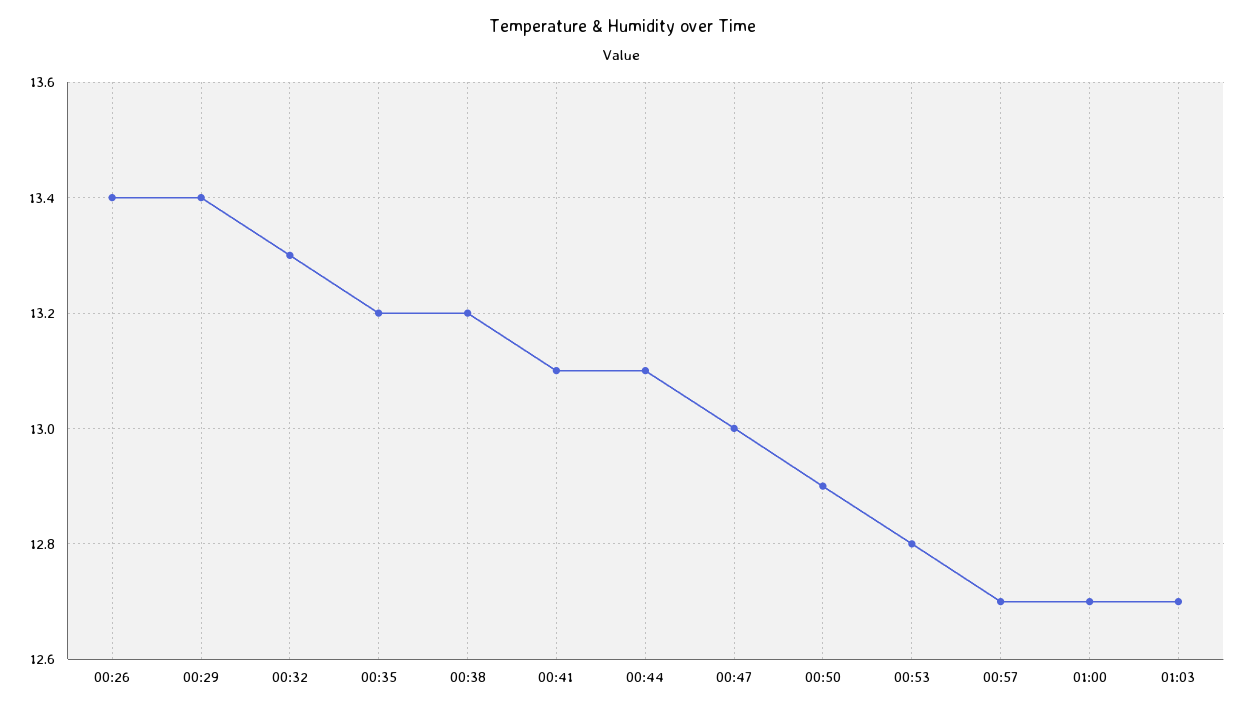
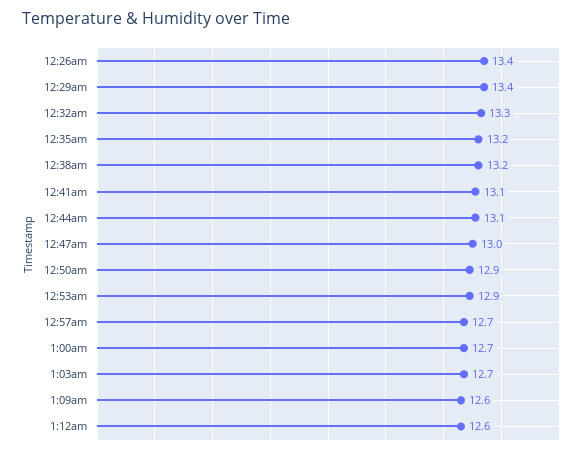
00:53: 12.8 -> 12.9
1:09am: none -> 12.6
1:12am: none -> 12.6

